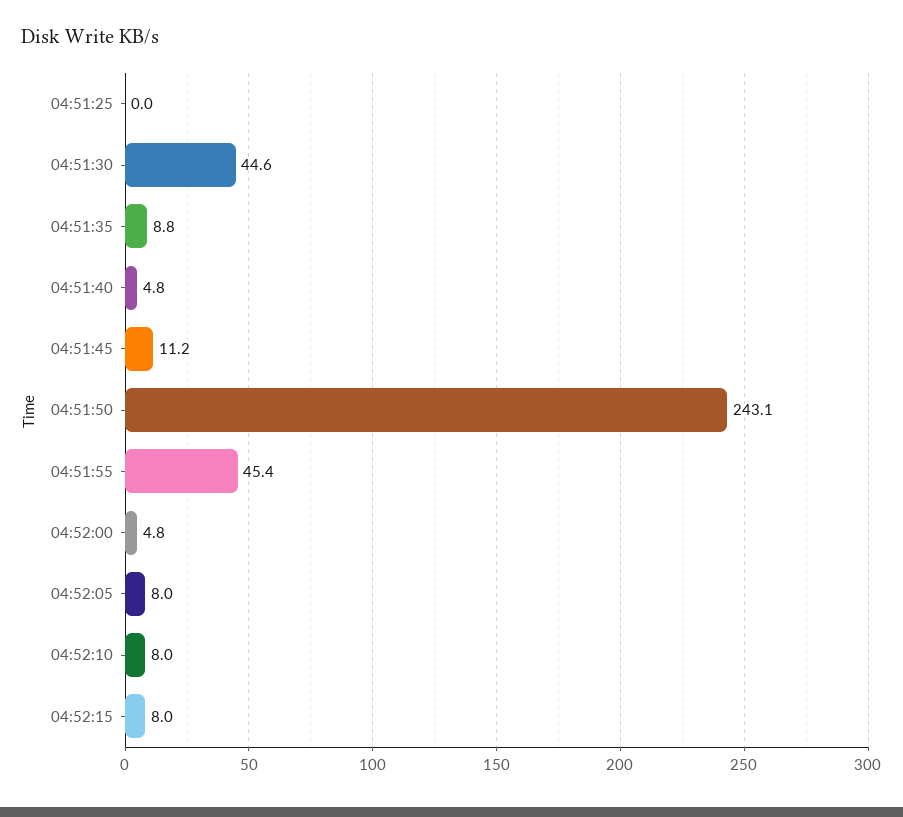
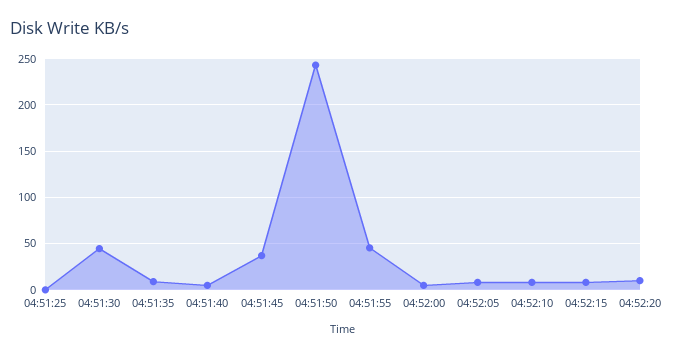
04:51:45: 11.2 -> 40
04:52:20: none -> 10

